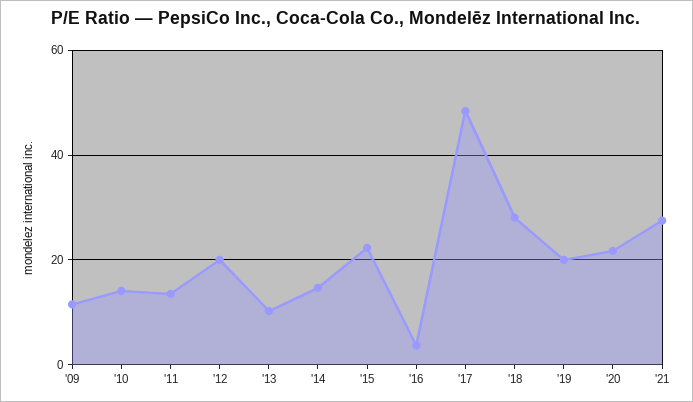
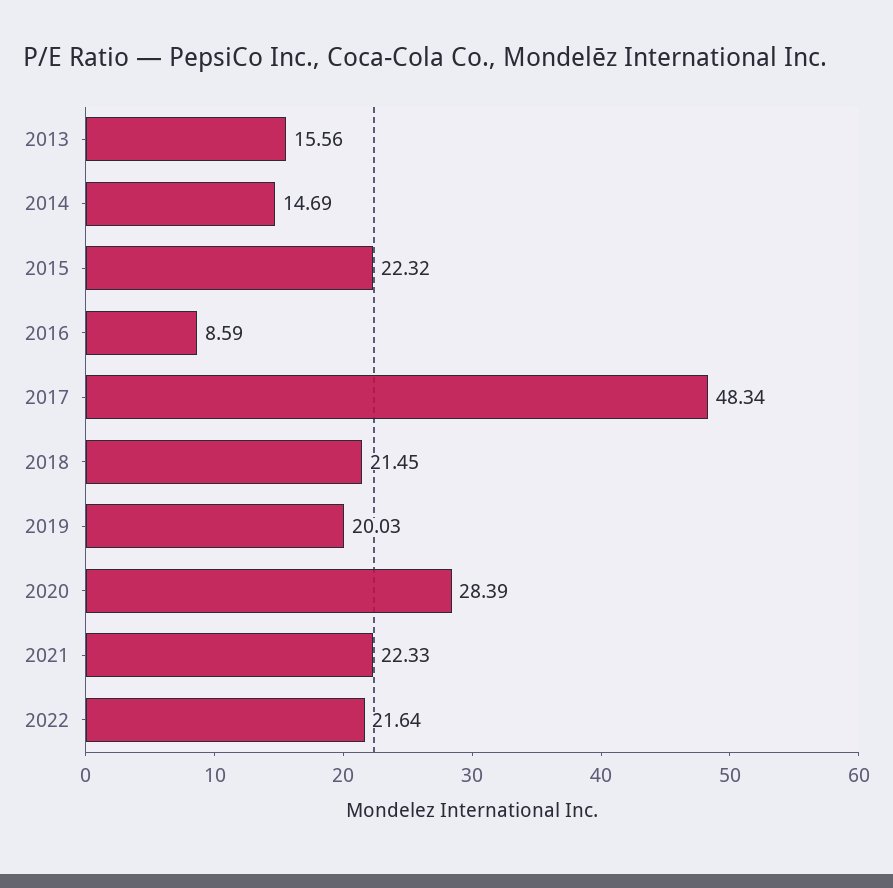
'09: 12 -> none
'10: 14 -> none
'11: 14 -> none
'12: 20 -> none
'13: 10 -> 15.56
'16: 4 -> 8.59
'18: 28 -> 21.45
'20: 22 -> 28.39
'21: 28 -> 22.33
2022: none -> 21.64

